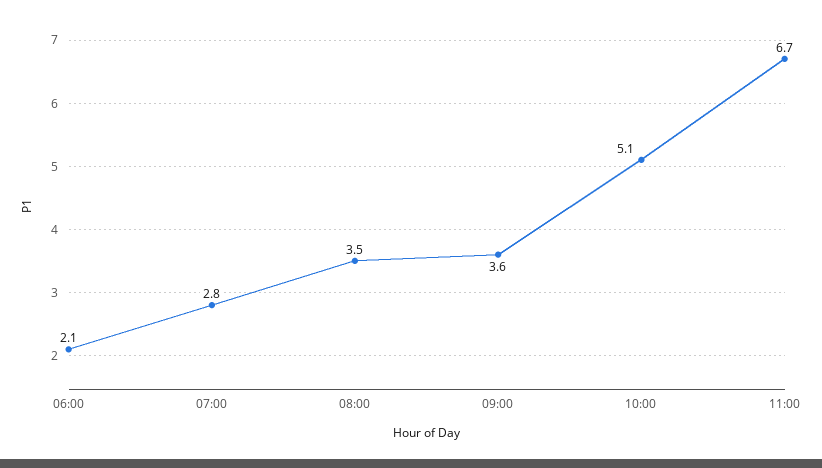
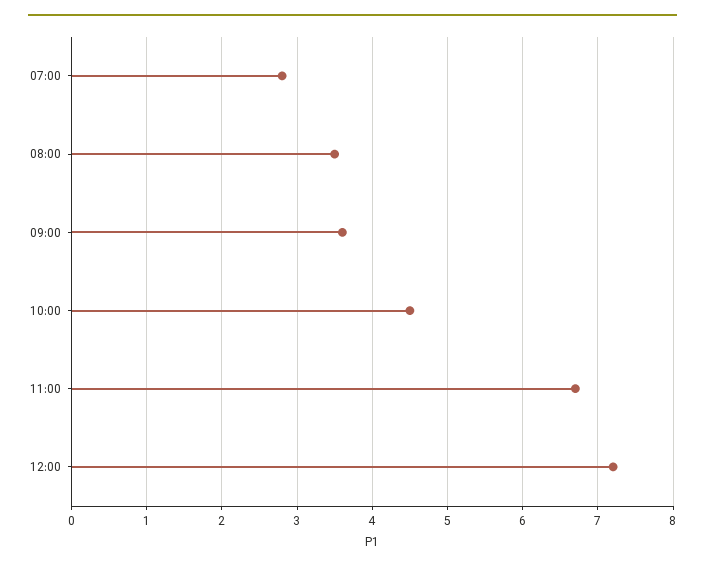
06:00: 2.1 -> none
10:00: 5.1 -> 4.5
12:00: none -> 7.2

